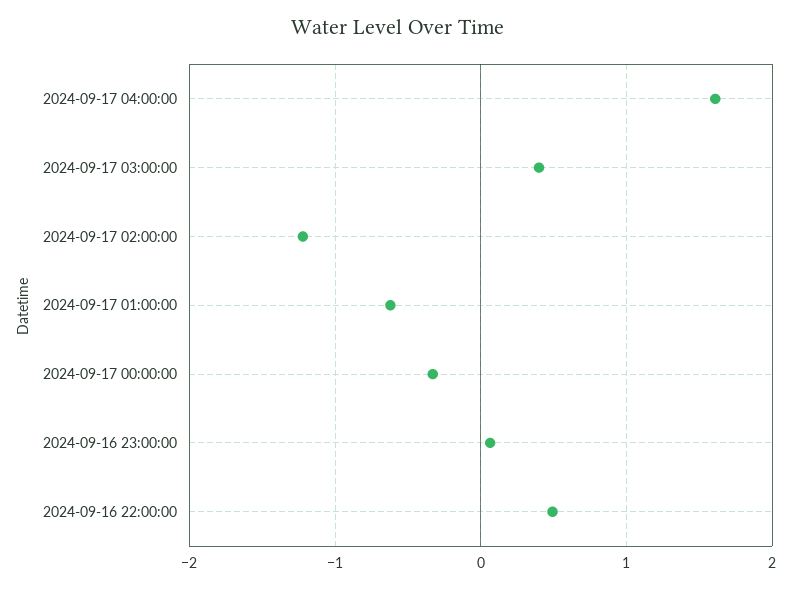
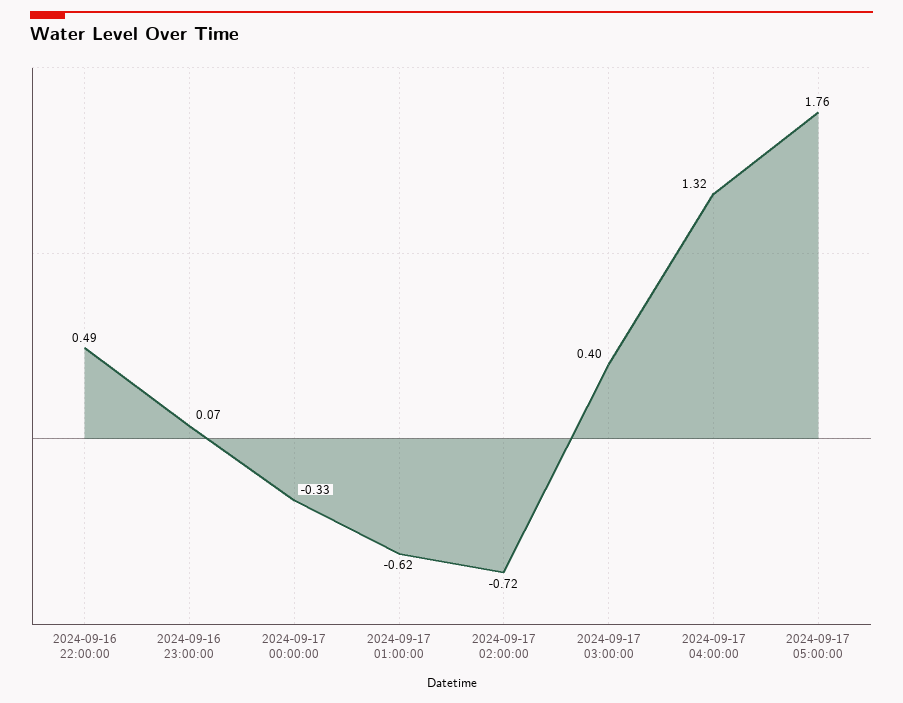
2024-09-17 04:00:00: 1.6 -> 1.32
2024-09-17 02:00:00: -1.2 -> -0.72
2024-09-17 05:00:00: none -> 1.76

